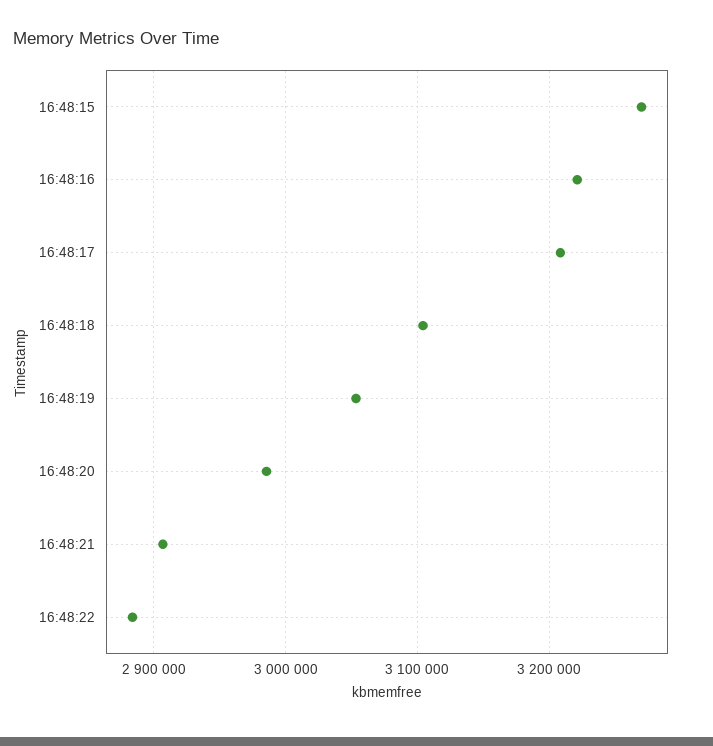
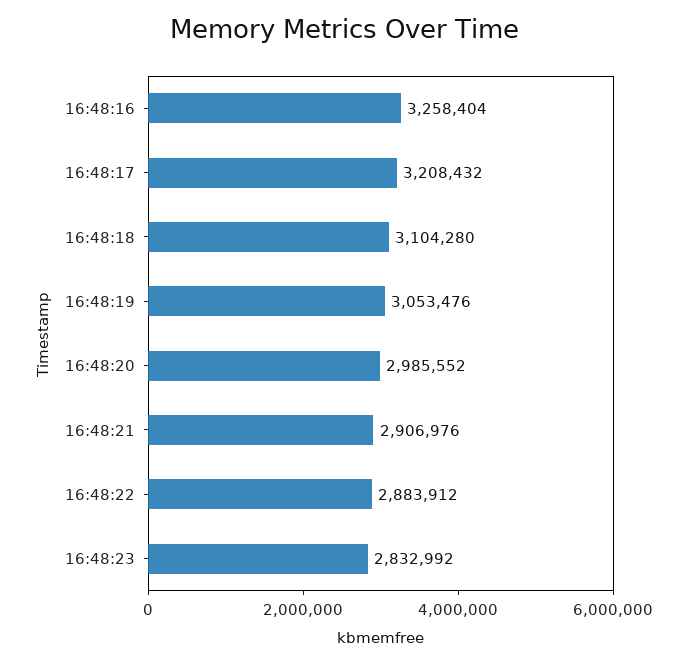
16:48:15: 3270000 -> none
16:48:16: 3220000 -> 3258404
16:48:23: none -> 2832992

